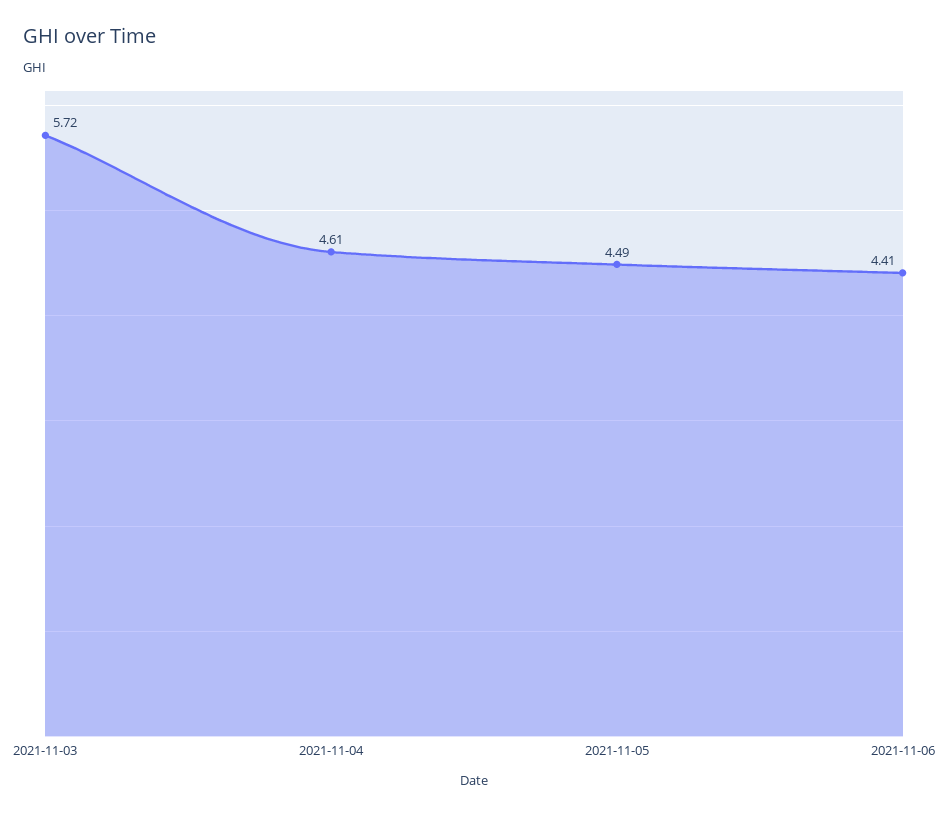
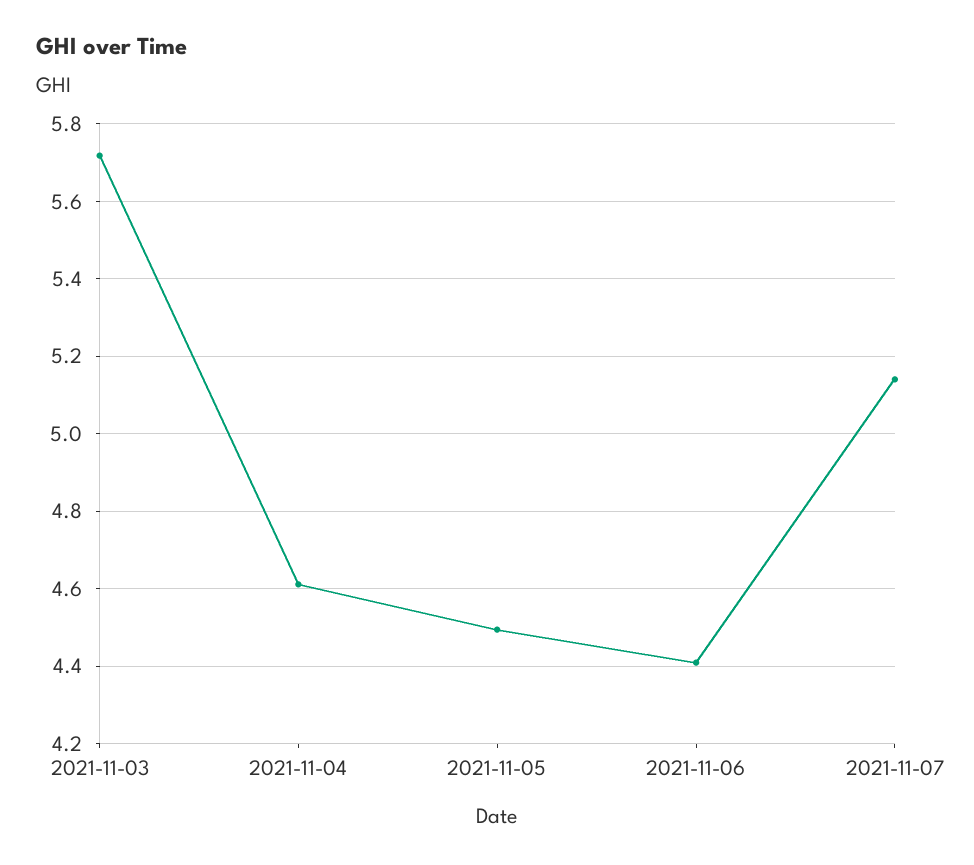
2021-11-07: none -> 5.14

